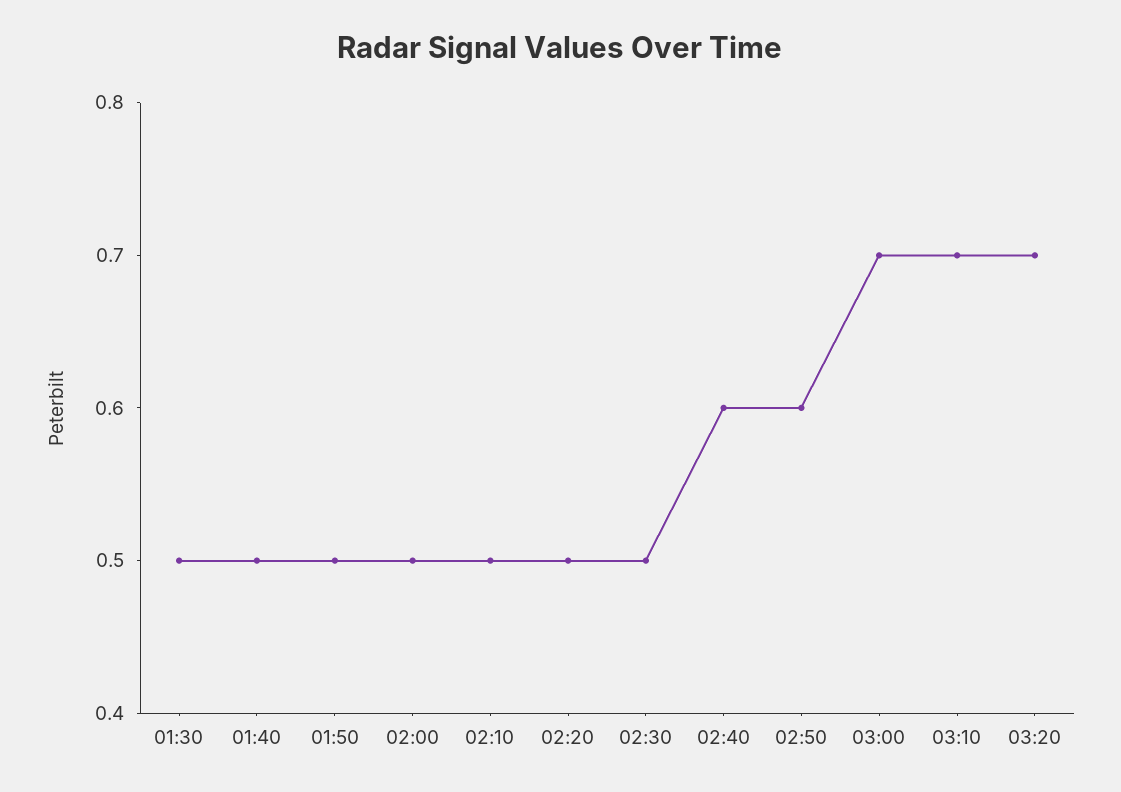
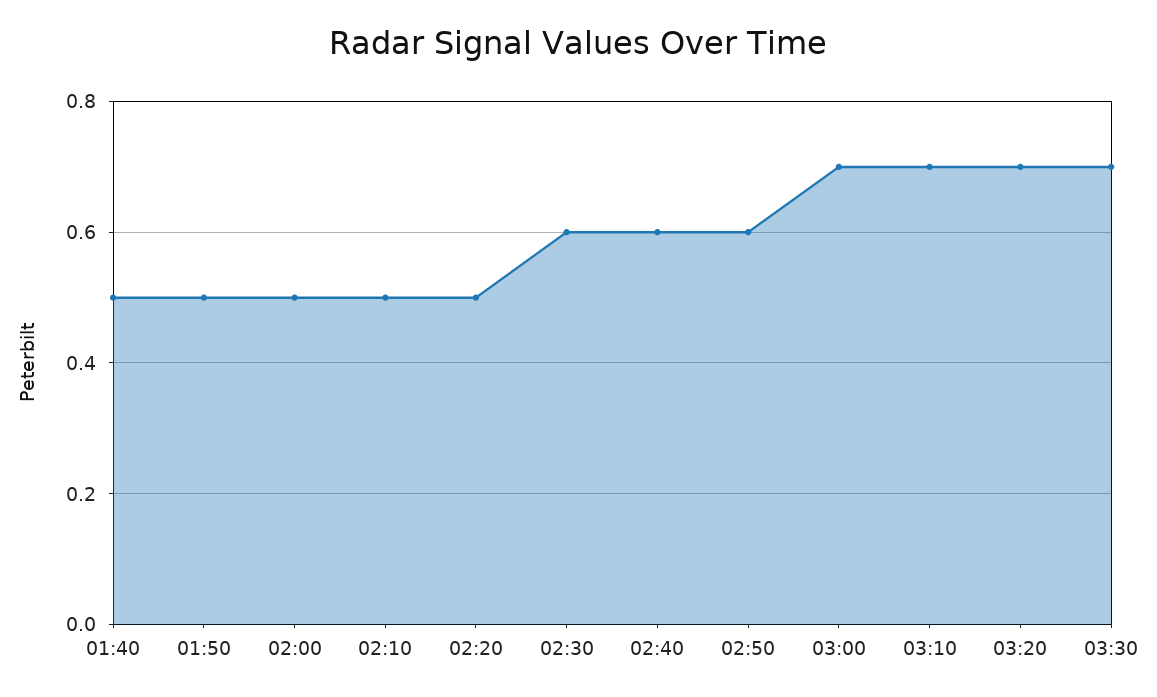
01:30: 0.5 -> none
02:30: 0.5 -> 0.6
03:30: none -> 0.7

